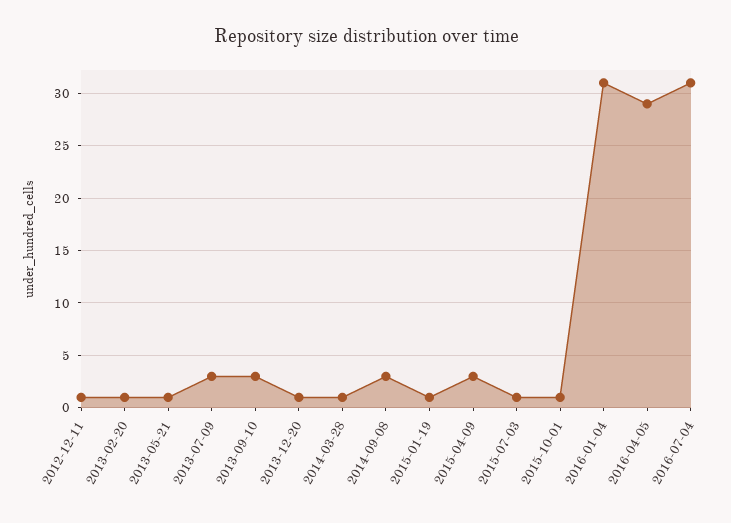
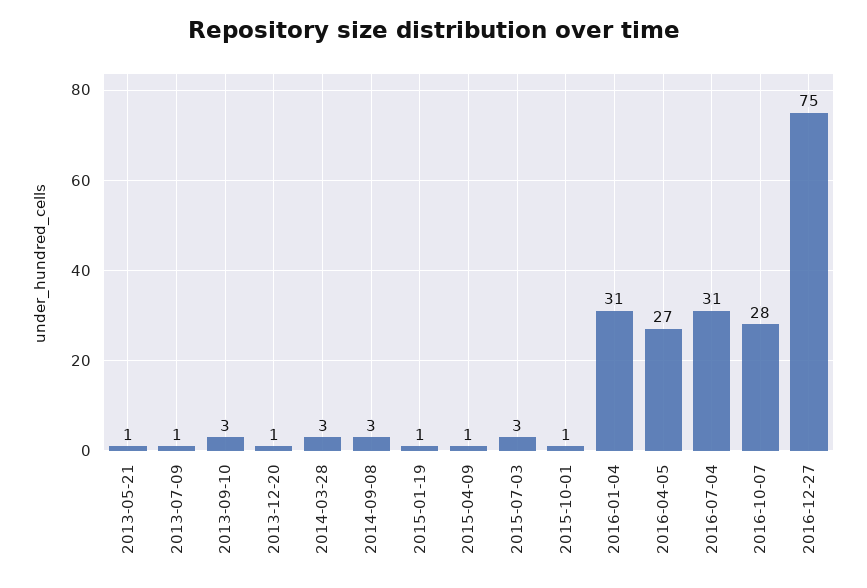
2012-12-11: 1 -> none
2013-02-20: 1 -> none
2013-07-09: 3 -> 1
2014-03-28: 1 -> 3
2015-04-09: 3 -> 1
2015-07-03: 1 -> 3
2016-04-05: 29 -> 27
2016-10-07: none -> 28
2016-12-27: none -> 75

